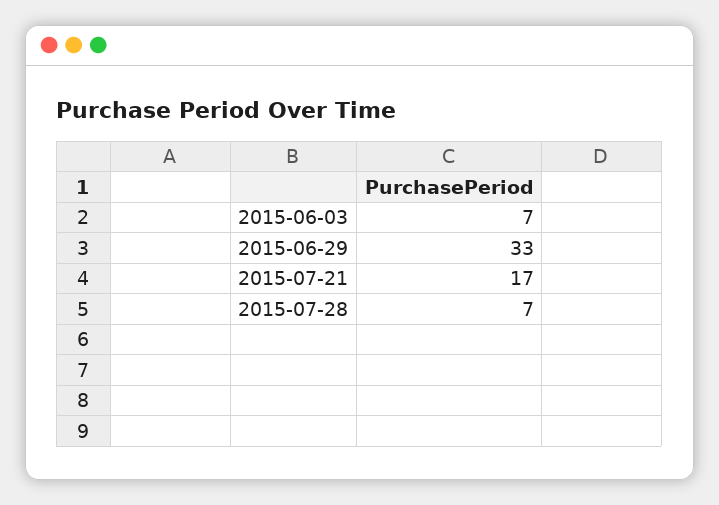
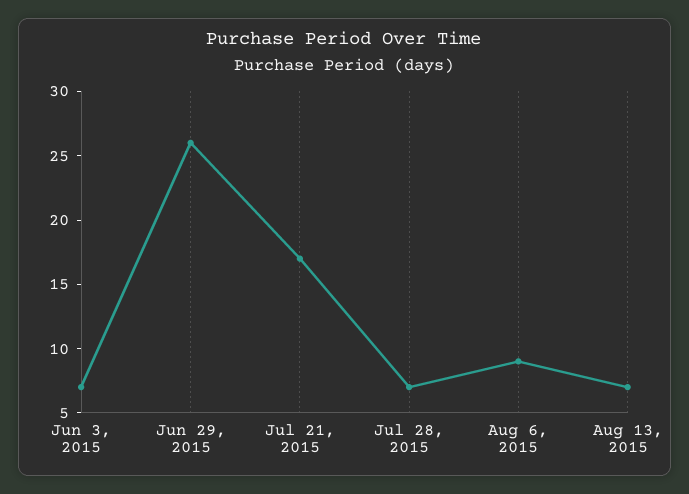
2015-06-29: 33 -> 26
Aug 6, 2015: none -> 9
Aug 13, 2015: none -> 7

